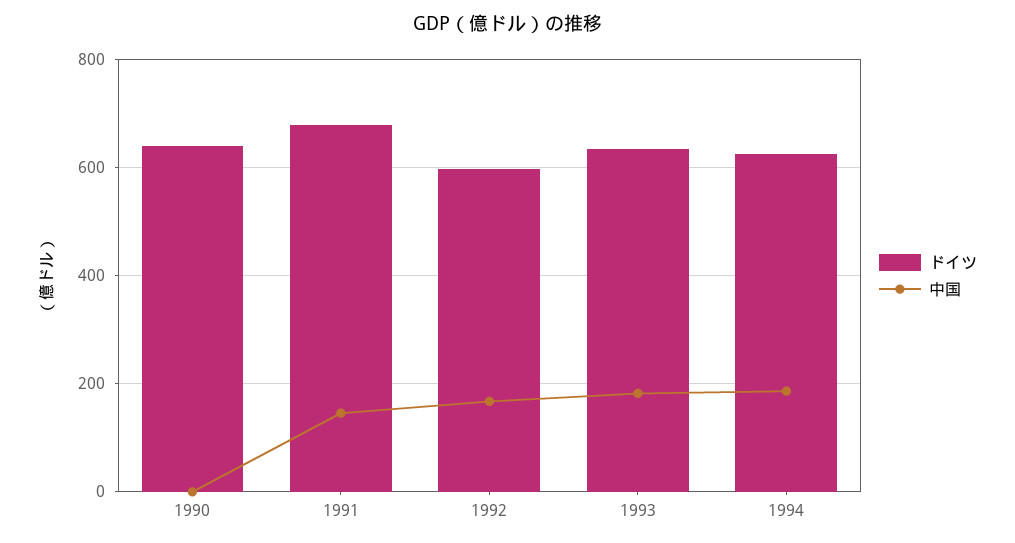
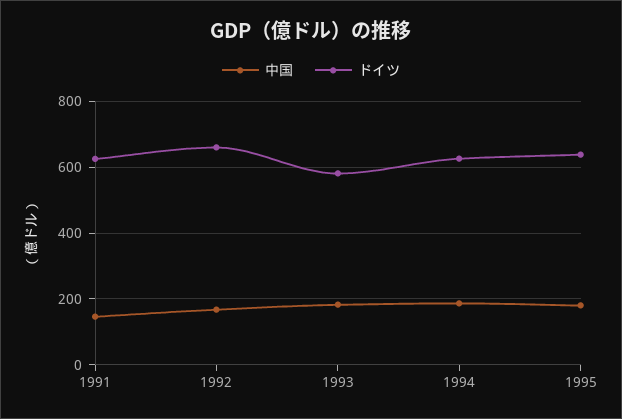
ドイツ, 1990: 640 -> none
中国, 1990: 0 -> none
ドイツ, 1991: 680 -> 620
ドイツ, 1992: 600 -> 660
ドイツ, 1993: 640 -> 580
中国, 1995: none -> 180
ドイツ, 1995: none -> 640

